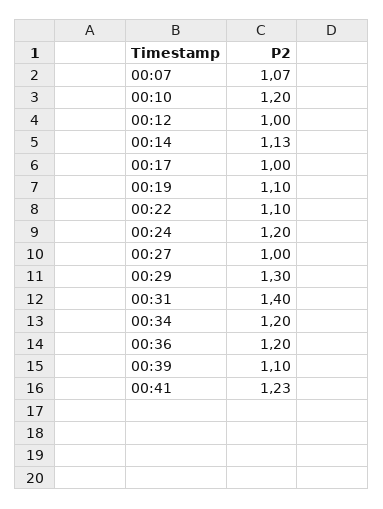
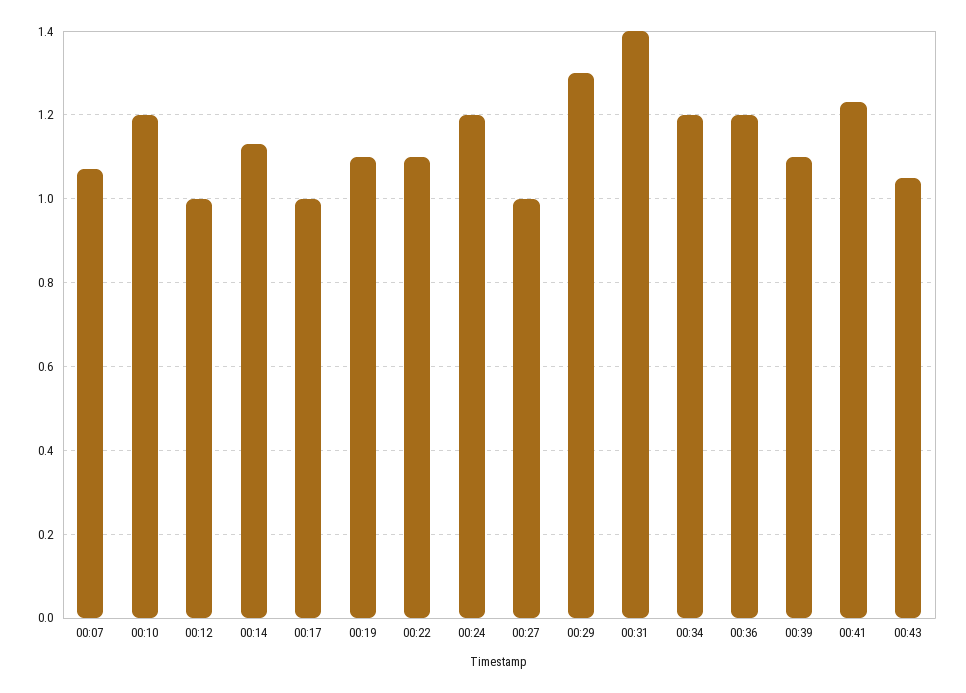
00:43: none -> 1.05

